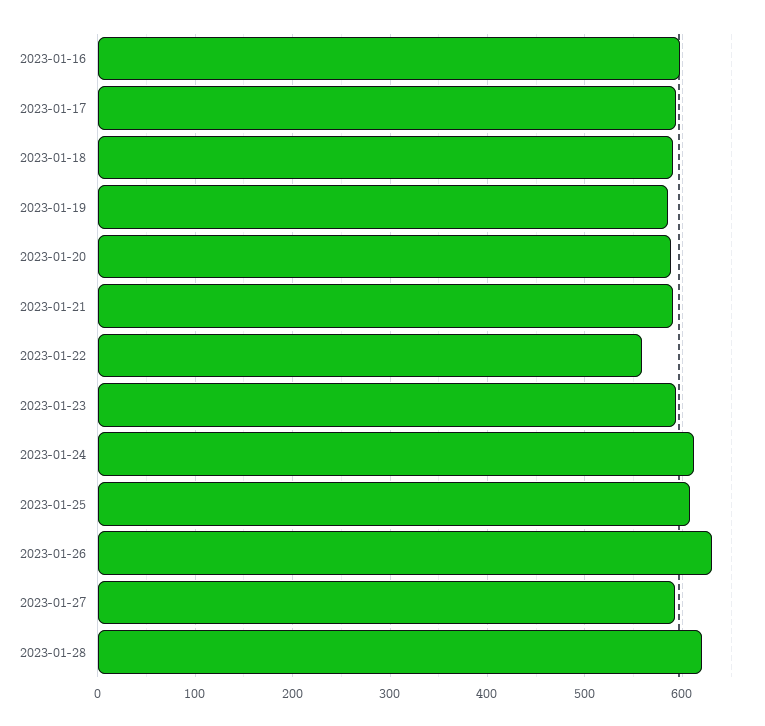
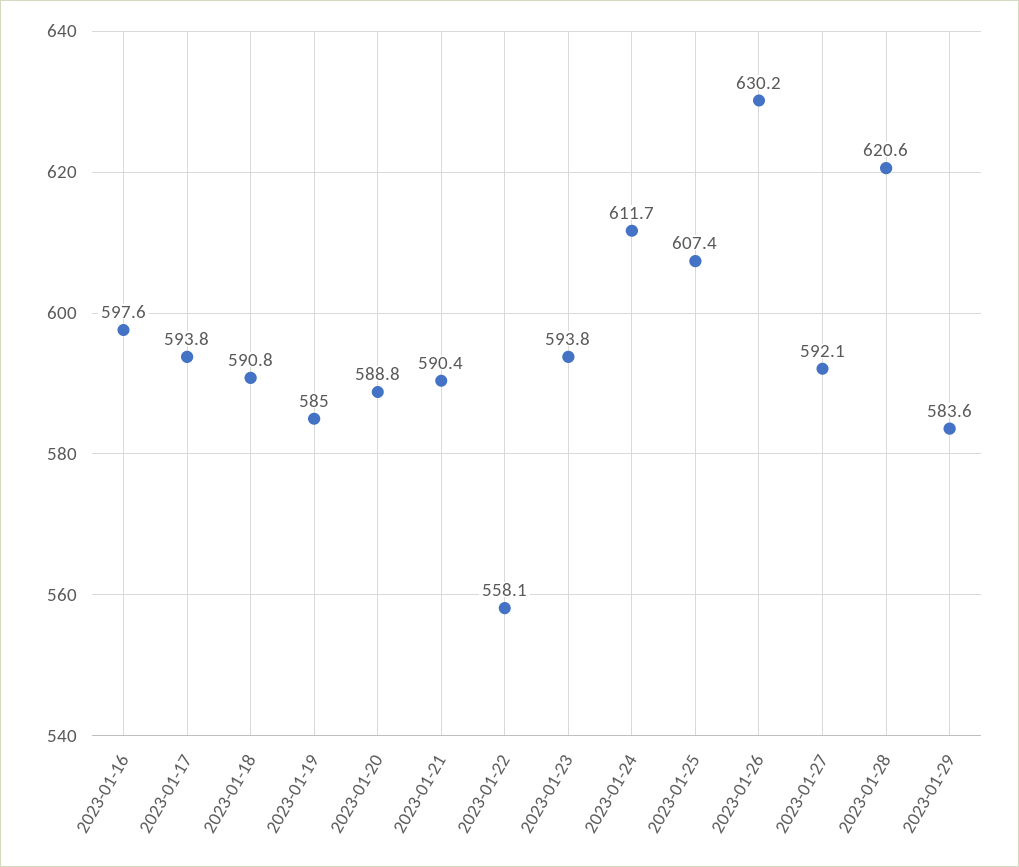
2023-01-29: none -> 583.6

